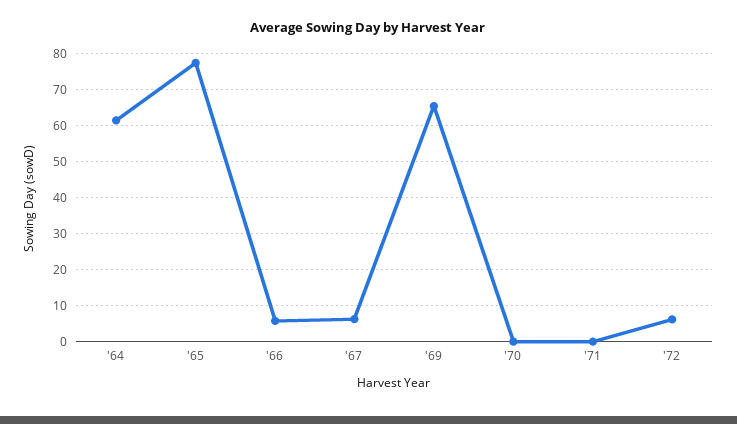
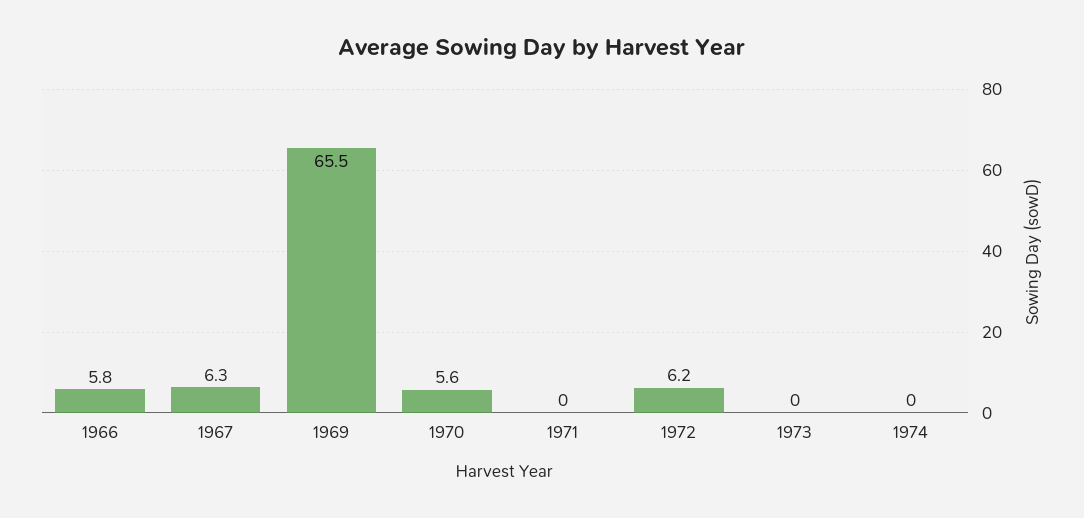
'64: 62 -> none
'65: 78 -> none
'70: 0 -> 5.6
1973: none -> 0
1974: none -> 0

